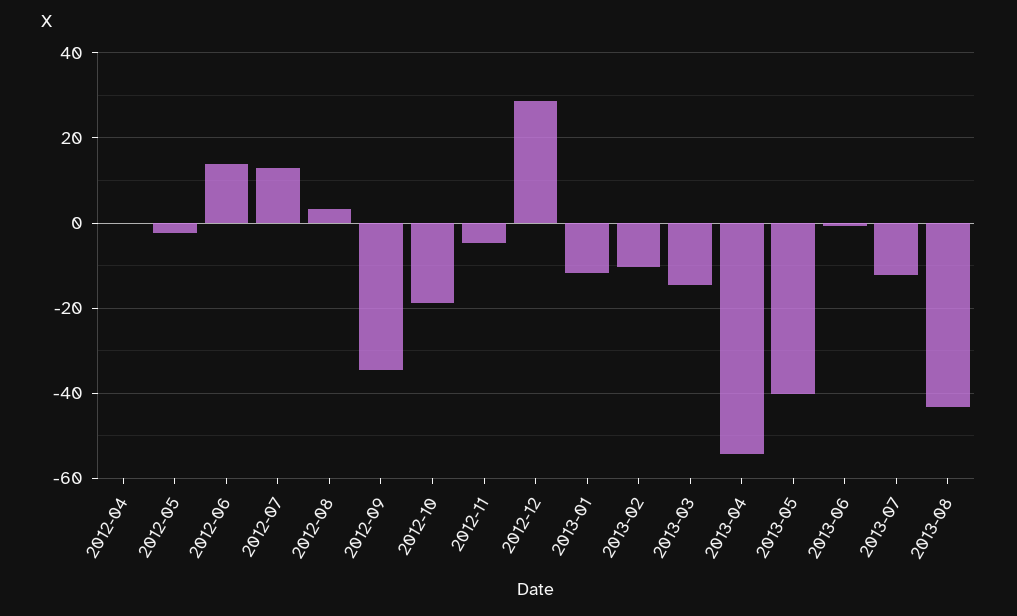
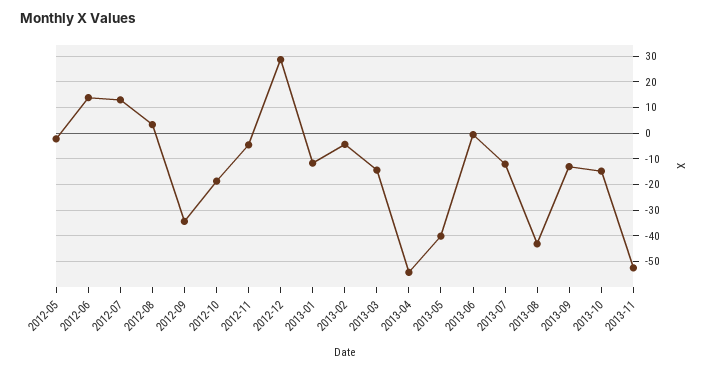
2012-04: 0 -> none
2013-02: -10 -> -5
2013-09: none -> -12.5
2013-10: none -> -15
2013-11: none -> -52.5

